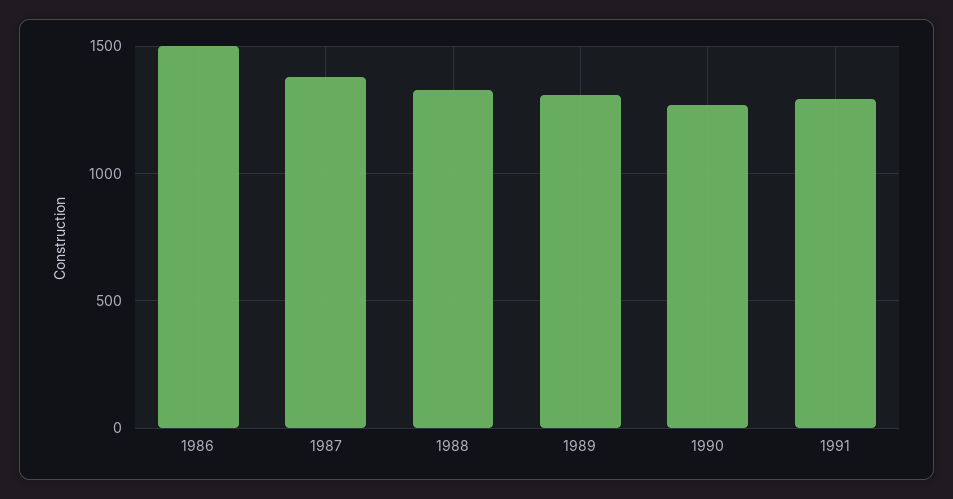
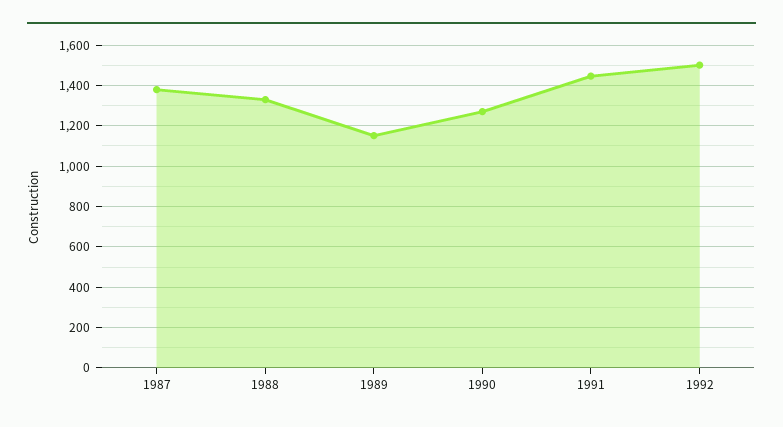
1986: 1500 -> none
1989: 1300 -> 1150
1991: 1300 -> 1450
1992: none -> 1500

